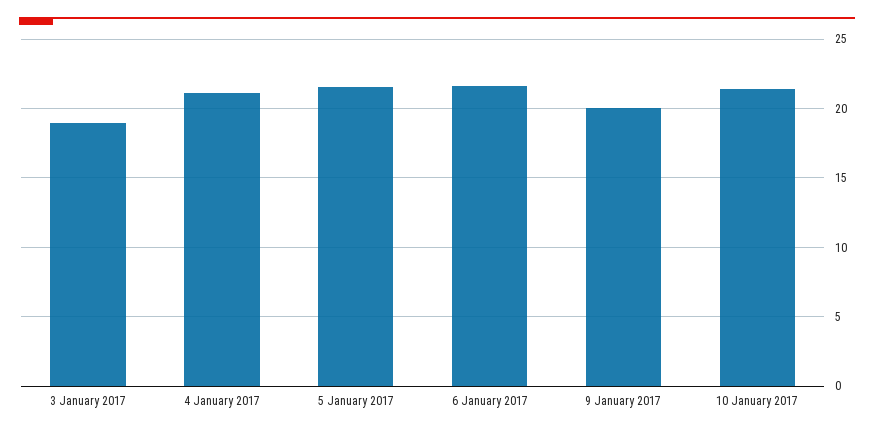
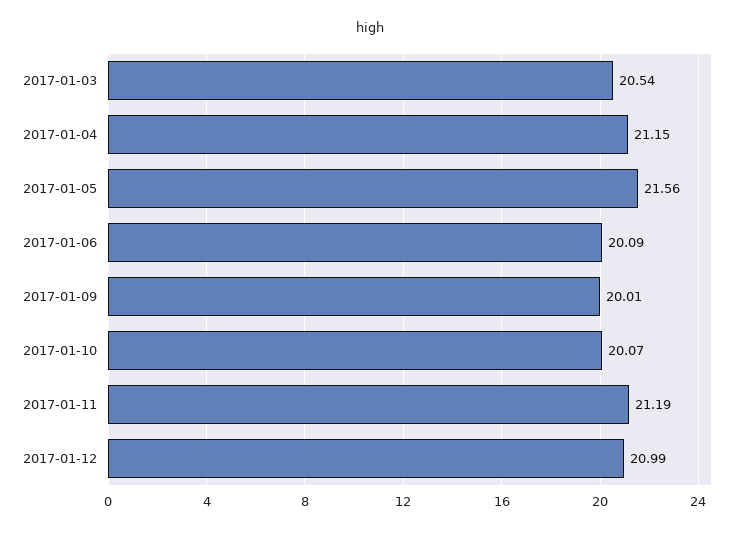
3 January 2017: 19 -> 20.54
6 January 2017: 21.5 -> 20.09
10 January 2017: 21.5 -> 20.07
2017-01-11: none -> 21.19
2017-01-12: none -> 20.99

